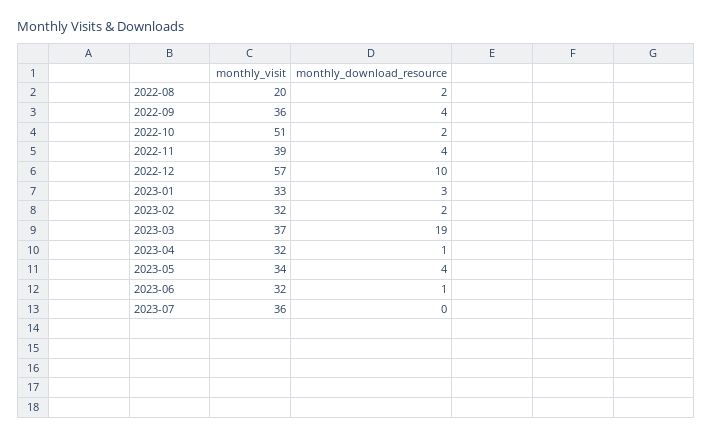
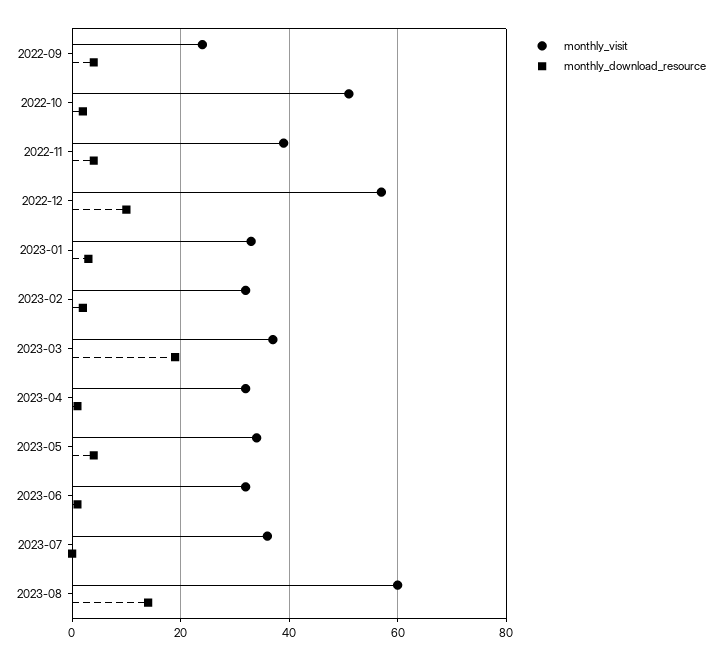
monthly_visit, 2022-08: 20 -> none
monthly_download_resource, 2022-08: 2 -> none
monthly_visit, 2022-09: 36 -> 25
monthly_visit, 2023-08: none -> 60
monthly_download_resource, 2023-08: none -> 15

